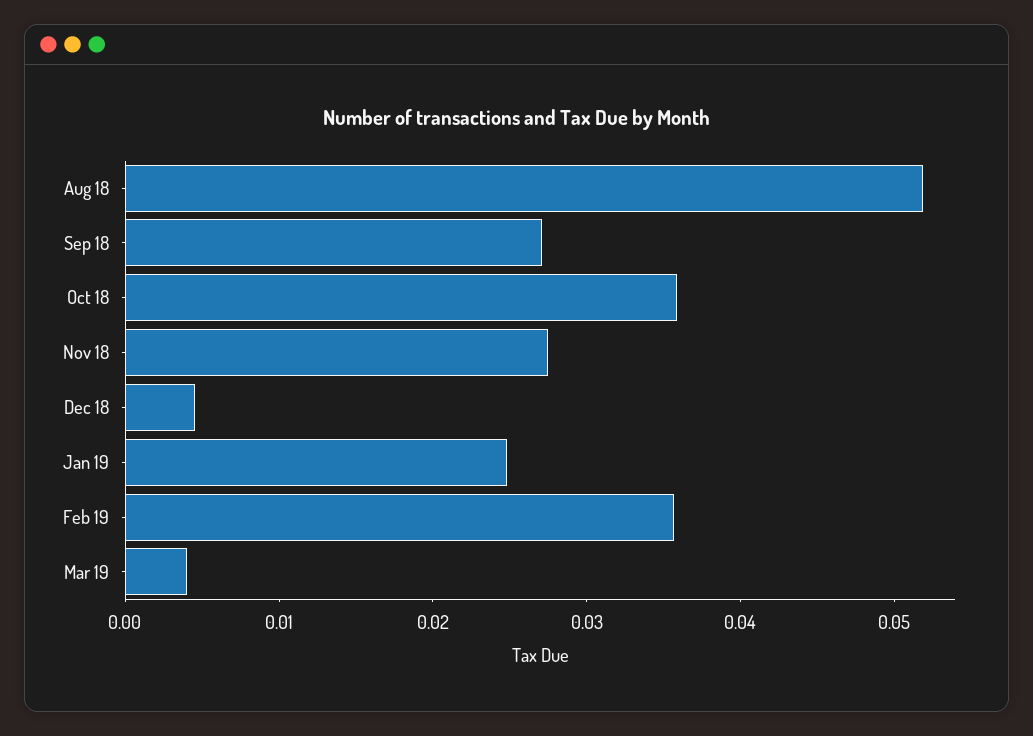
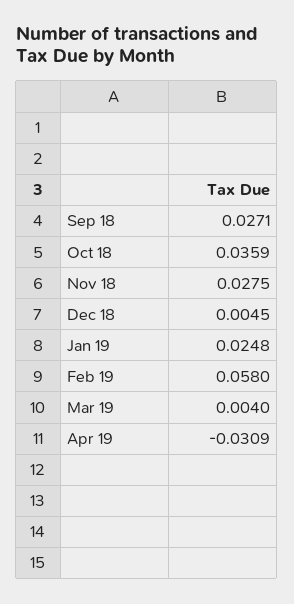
Aug 18: 0.052 -> none
Feb 19: 0.036 -> 0.058
Apr 19: none -> -0.0309

